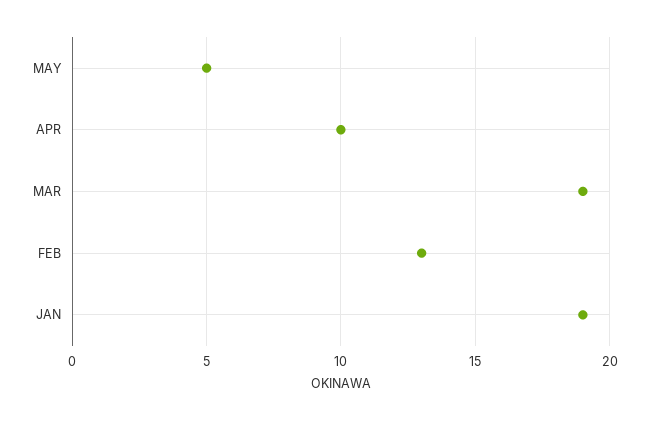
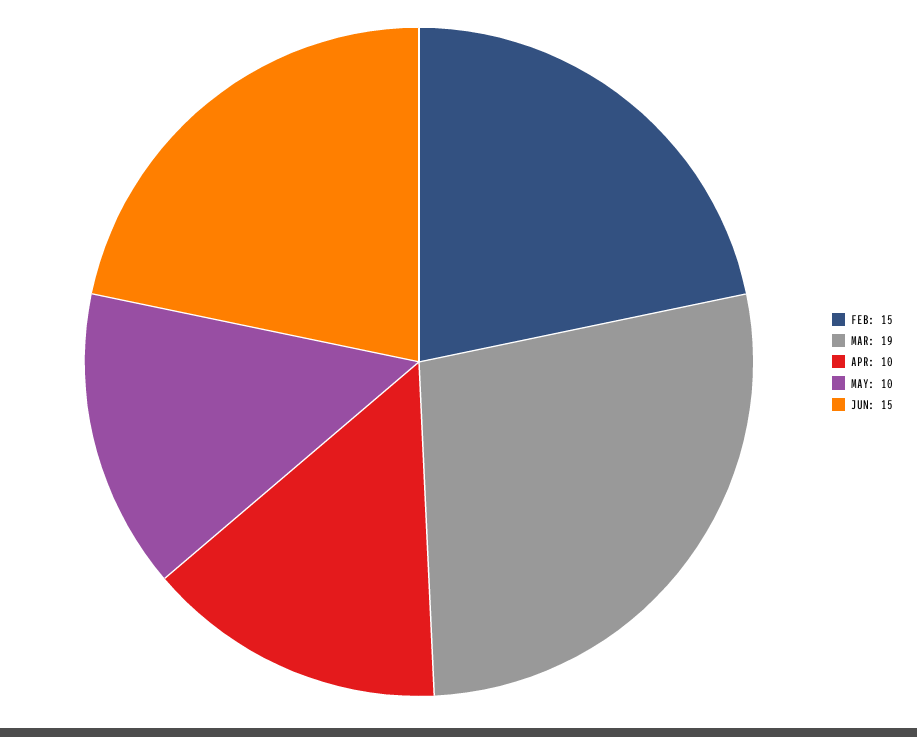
MAY: 5 -> 10
FEB: 13 -> 15
JAN: 19 -> none
JUN: none -> 15

